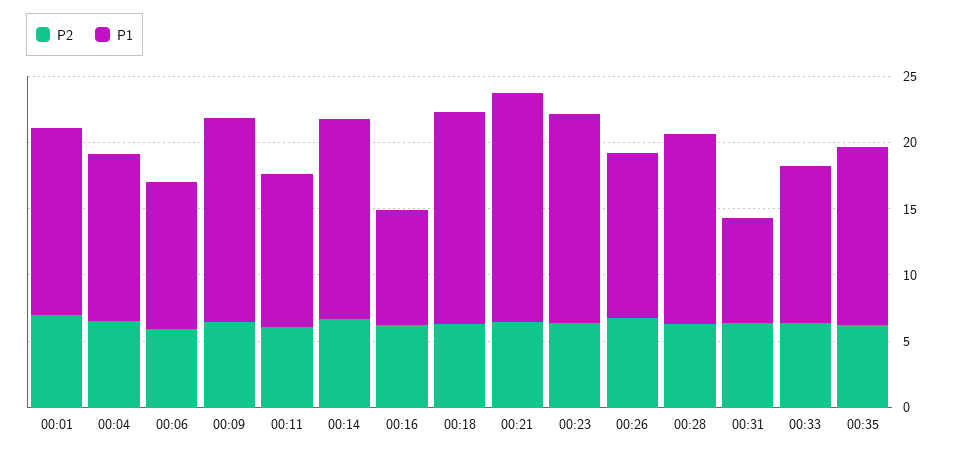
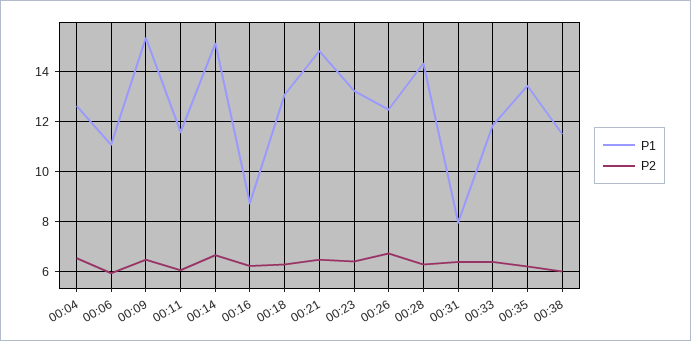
P2, 00:01: 7 -> none
P1, 00:01: 14 -> none
P1, 00:18: 16 -> 13
P1, 00:21: 17 -> 14.75
P1, 00:23: 16 -> 13.25
P1, 00:38: none -> 11.5
P2, 00:38: none -> 6

